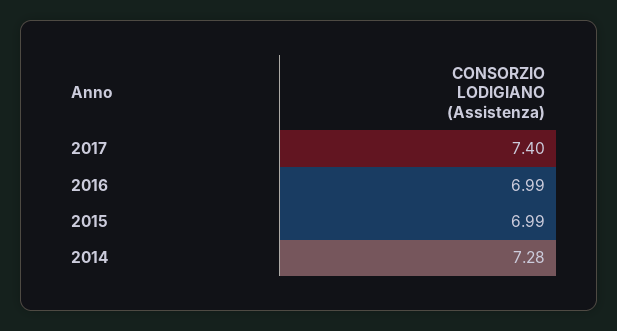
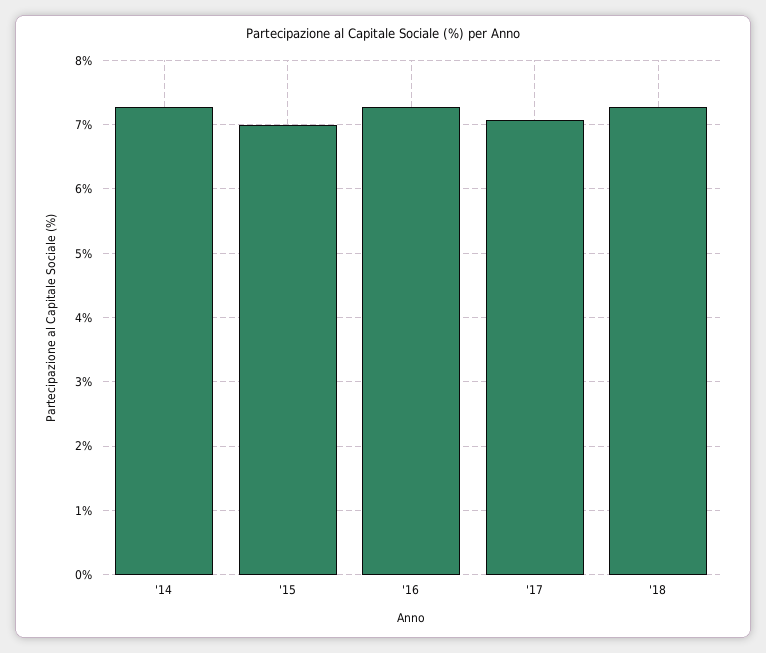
2017: 7.4 -> 7.1
2016: 6.99 -> 7.3
'18: none -> 7.3

